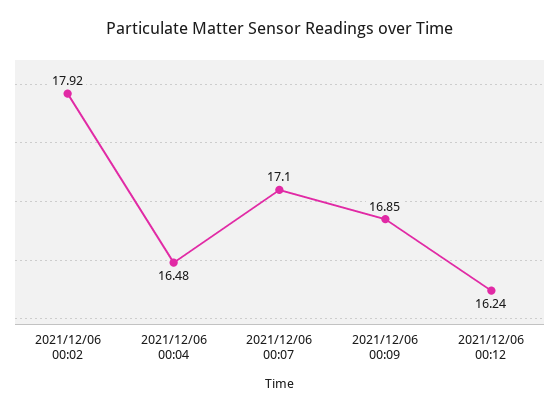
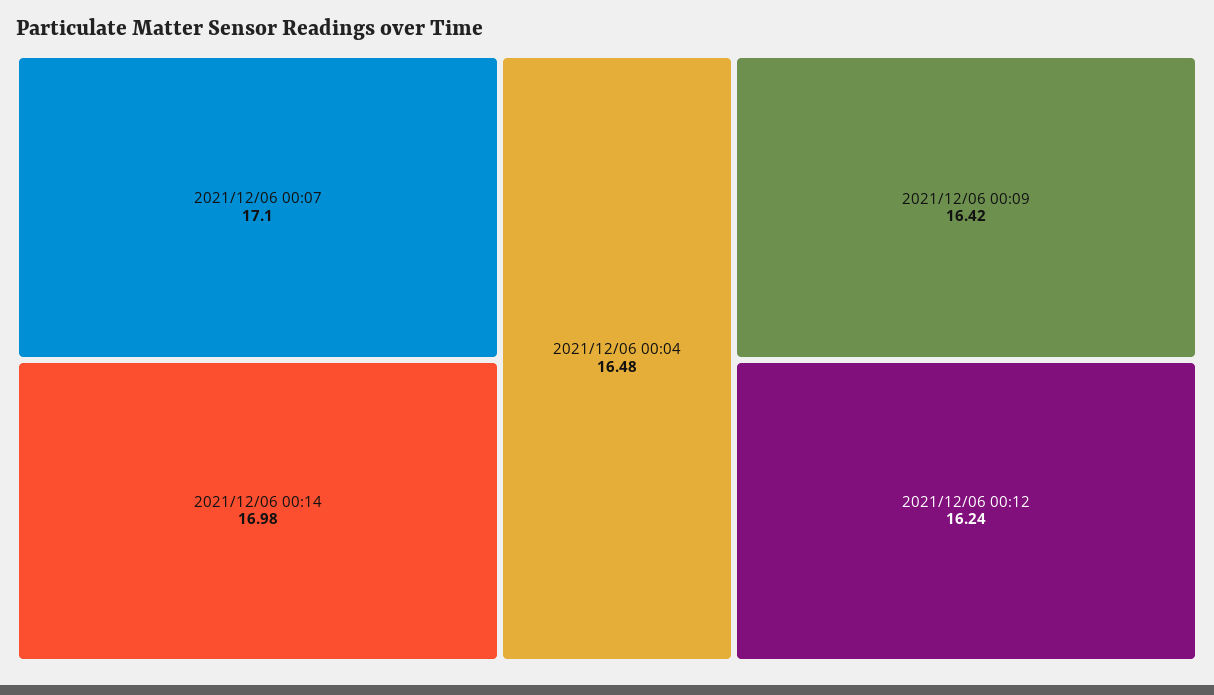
2021/12/06 00:02: 17.92 -> none
2021/12/06 00:09: 16.85 -> 16.42
2021/12/06 00:14: none -> 16.98

